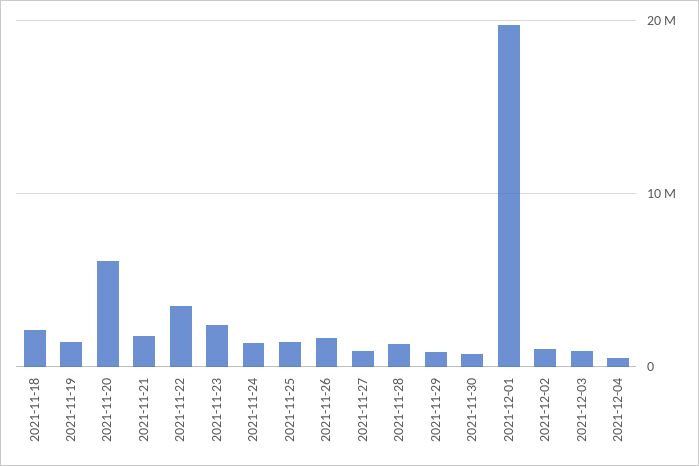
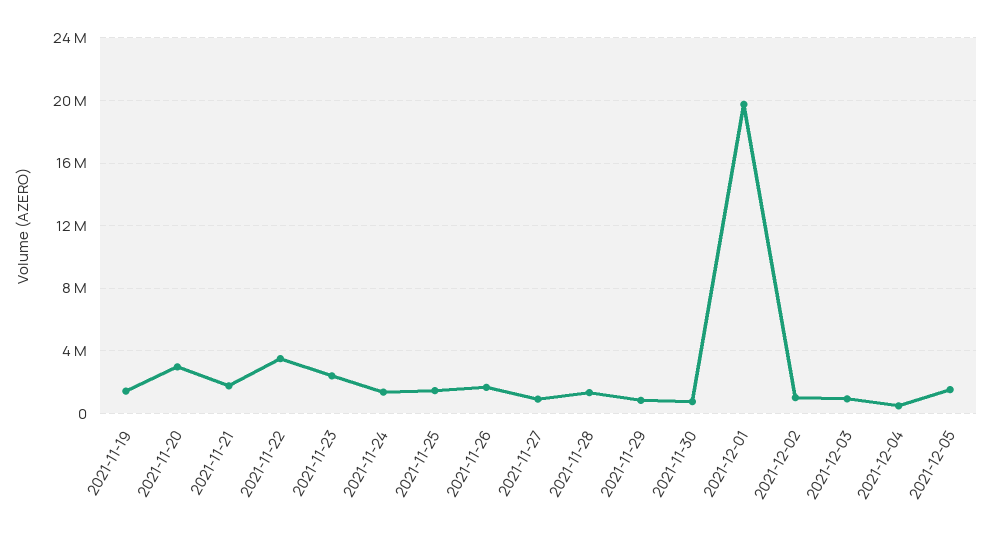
2021-11-18: 2000000 -> none
2021-11-20: 6000000 -> 3000000
2021-12-05: none -> 1500000

